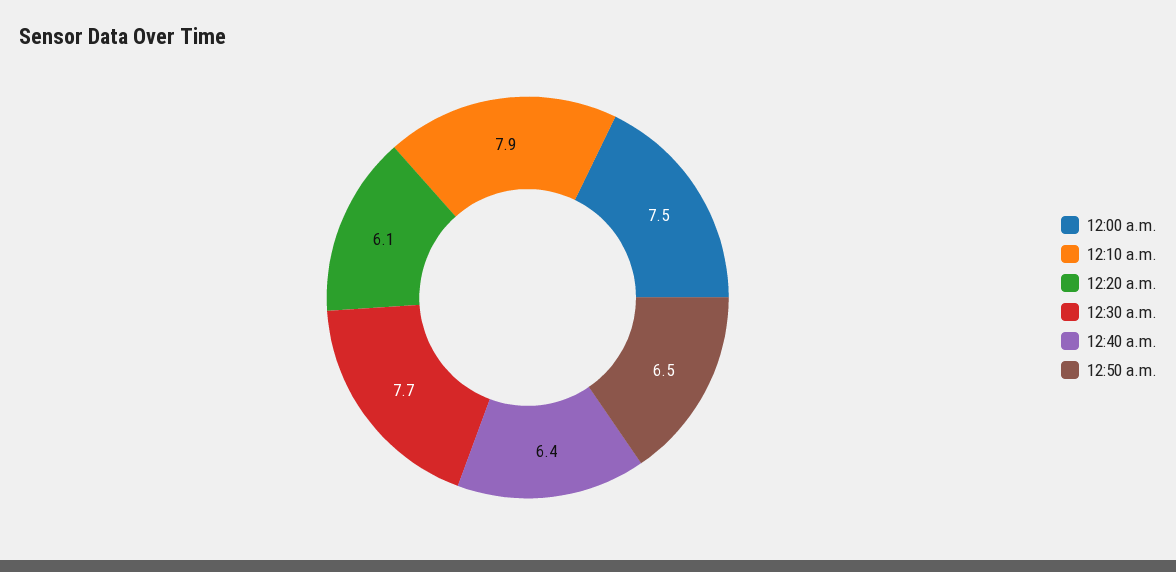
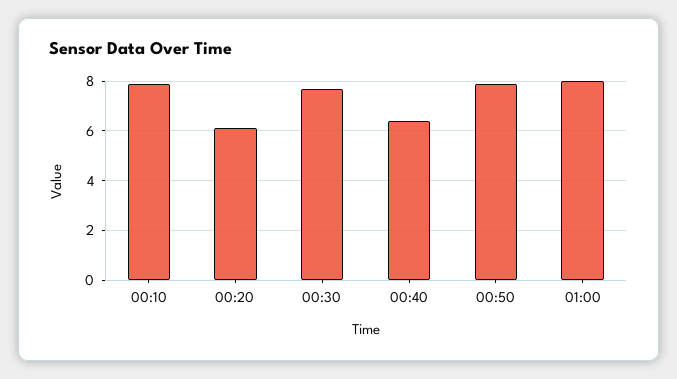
12:00 a.m.: 7.5 -> none
12:50 a.m.: 6.5 -> 8
01:00: none -> 8

